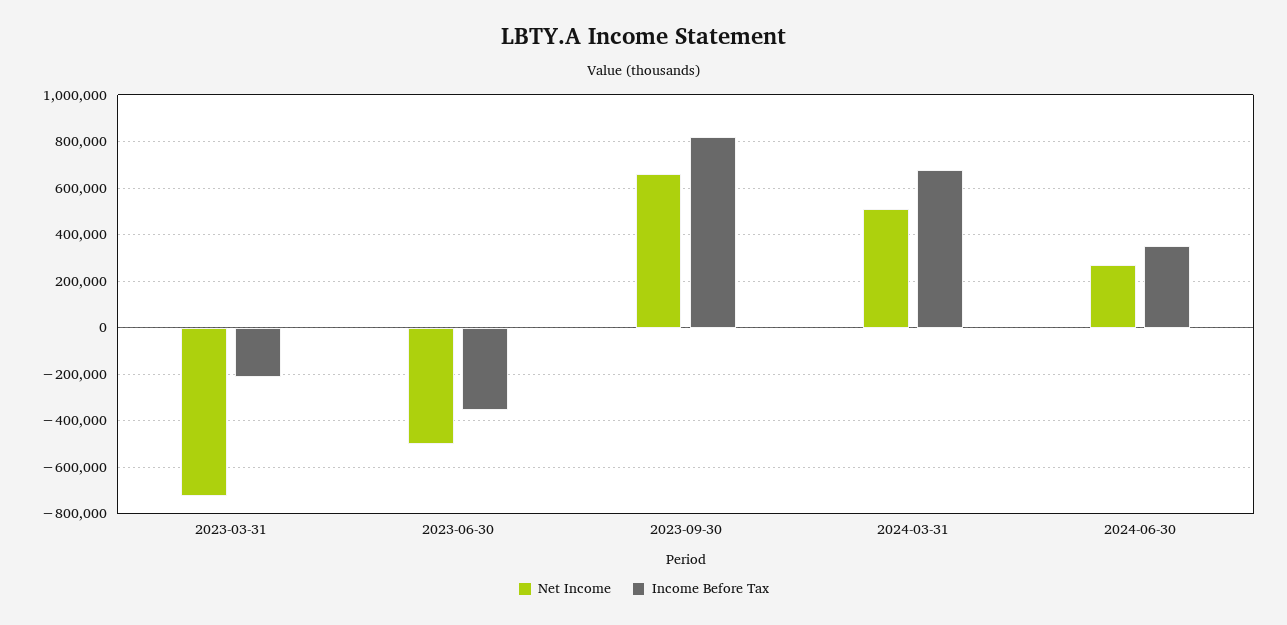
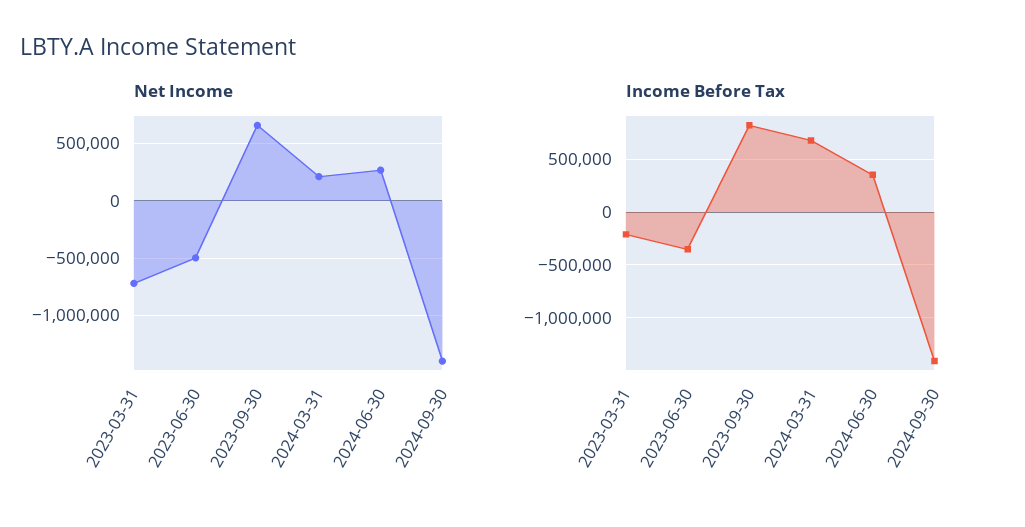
Net Income, 2024-03-31: 500000 -> 200000
Net Income, 2024-09-30: none -> -1400000
Income Before Tax, 2024-09-30: none -> -1400000

